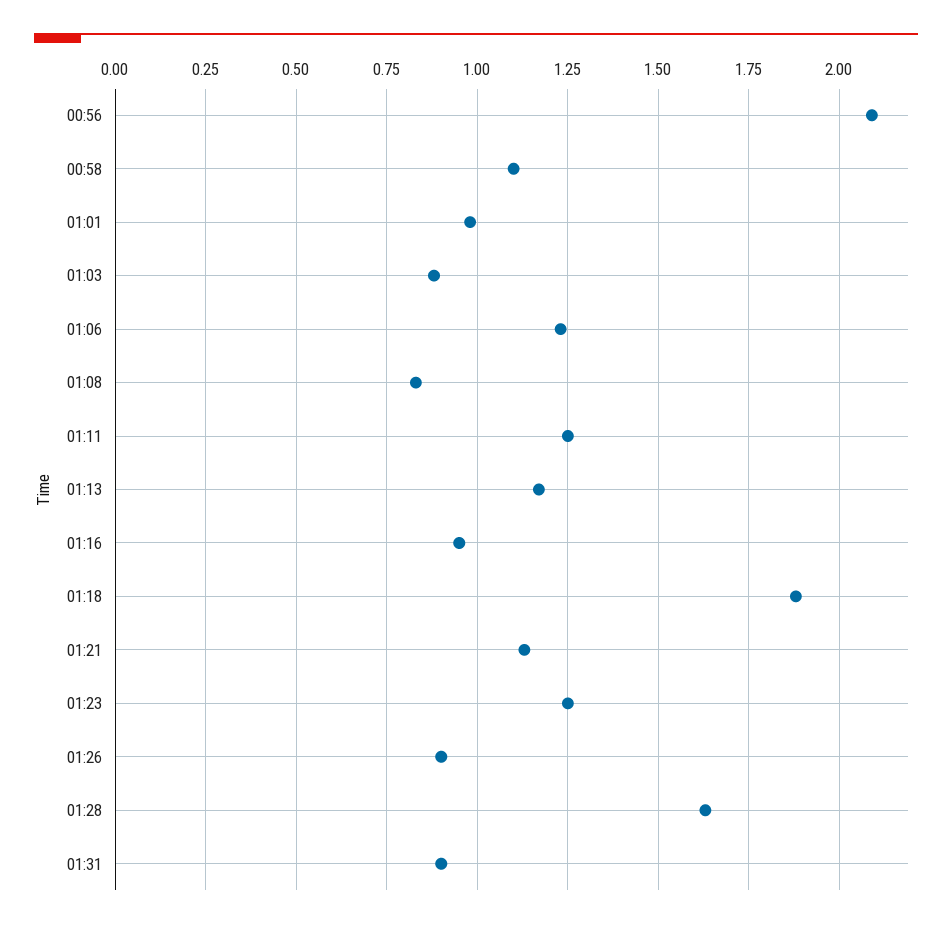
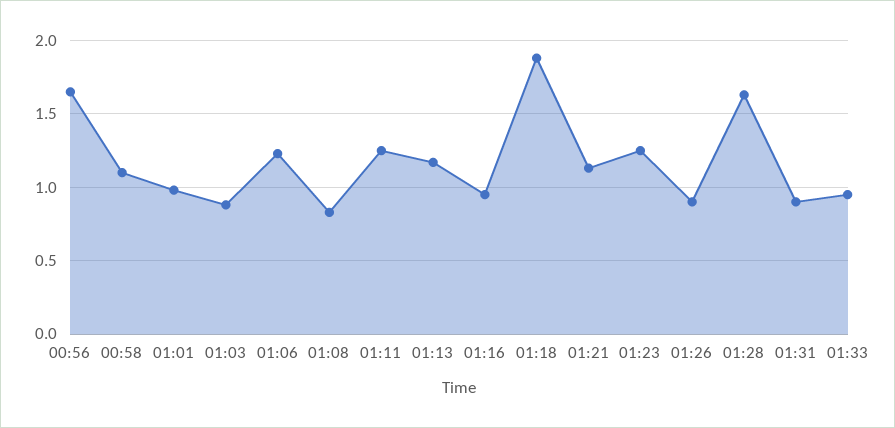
00:56: 2.1 -> 1.65
01:33: none -> 0.95

